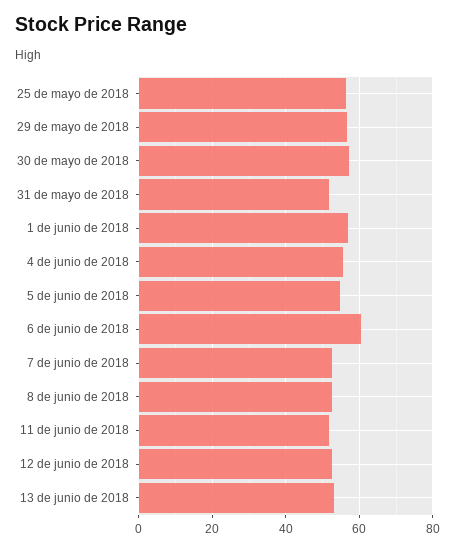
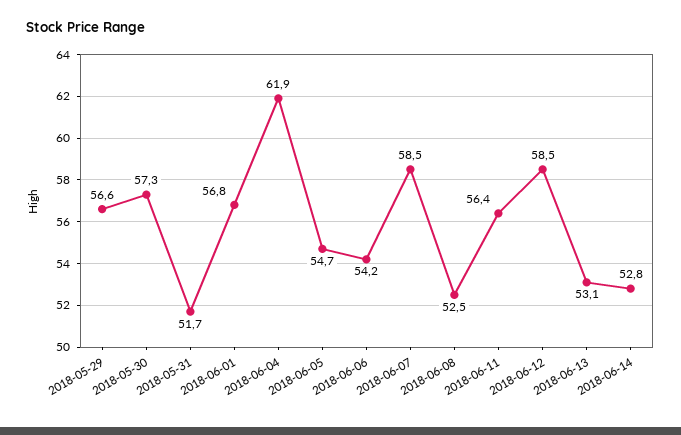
25 de mayo de 2018: 56 -> none
4 de junio de 2018: 56 -> 61.9
6 de junio de 2018: 60 -> 54.2
7 de junio de 2018: 52 -> 58.5
11 de junio de 2018: 52 -> 56.4
12 de junio de 2018: 52 -> 58.5
2018-06-14: none -> 52.8

